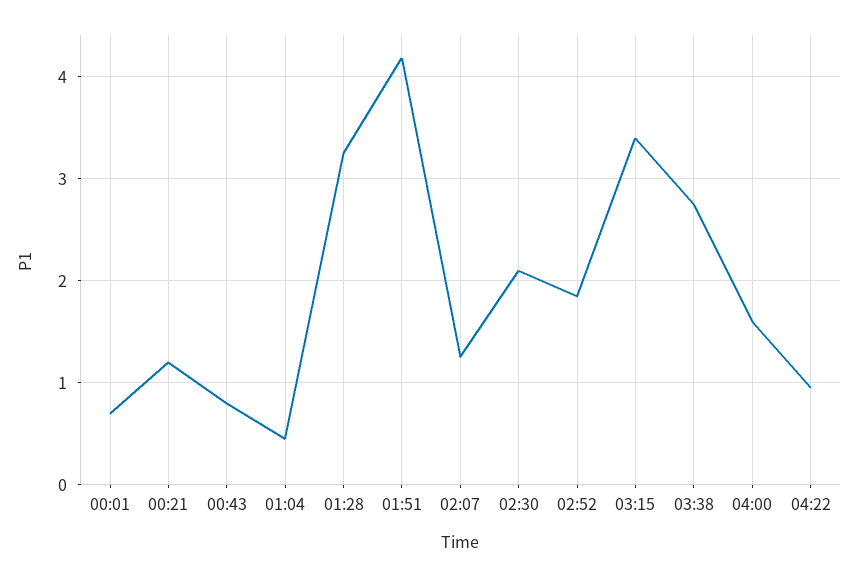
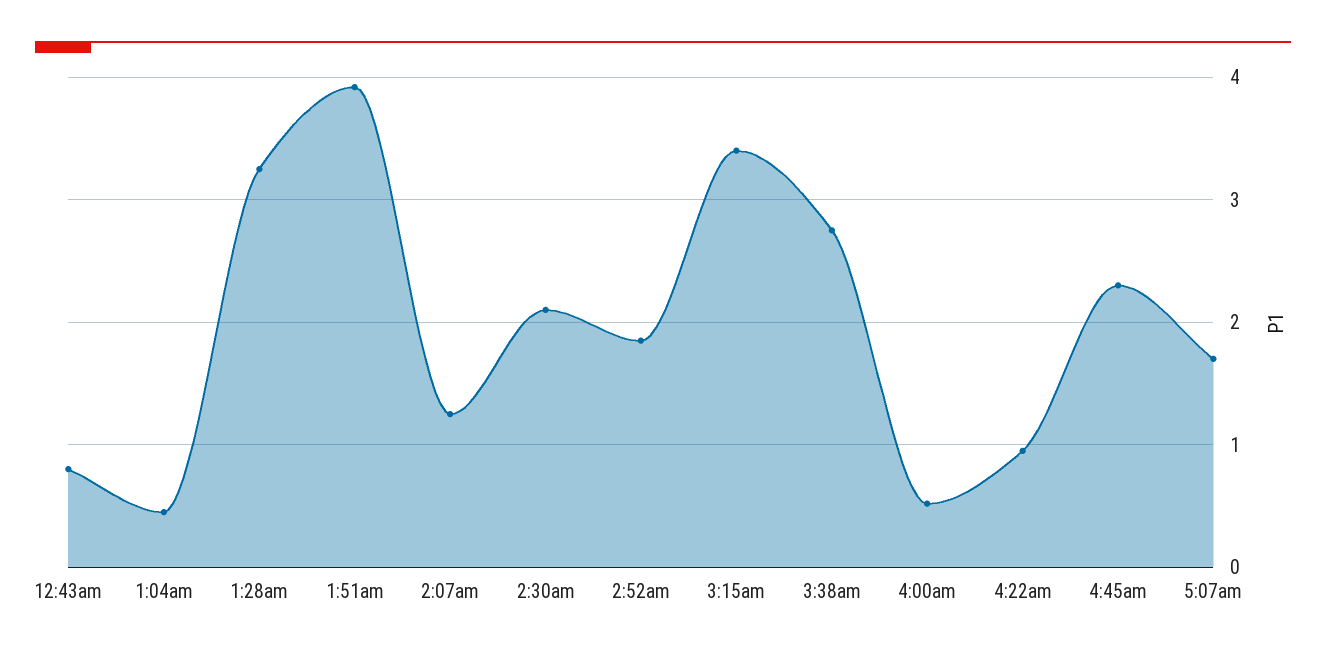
00:01: 0.7 -> none
00:21: 1.2 -> none
01:51: 4.2 -> 3.9
04:00: 1.6 -> 0.5
4:45am: none -> 2.3
5:07am: none -> 1.7

